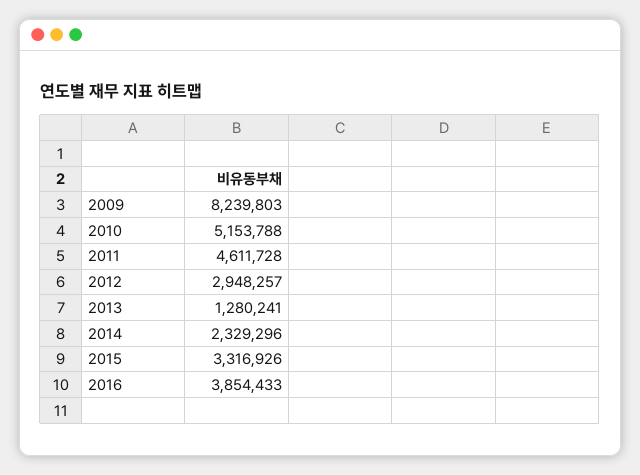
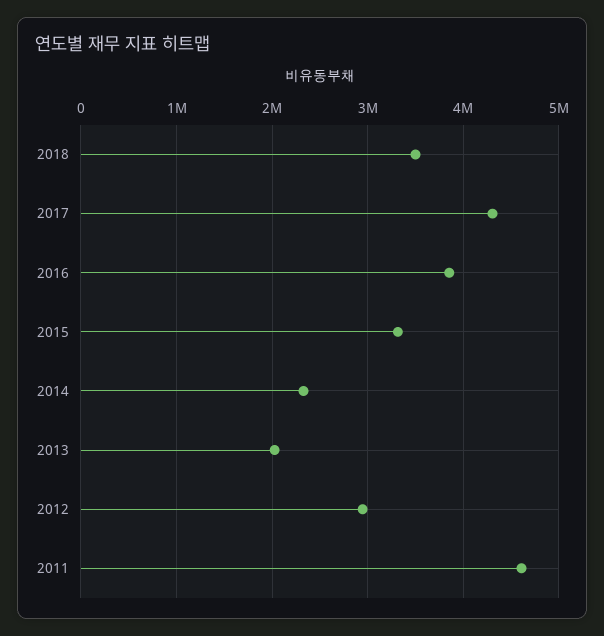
2009: 8239803 -> none
2010: 5153788 -> none
2013: 1280241 -> 2000000
2018: none -> 3500000
2017: none -> 4300000

